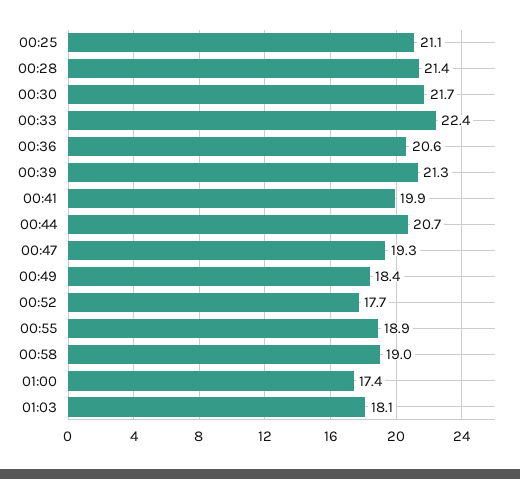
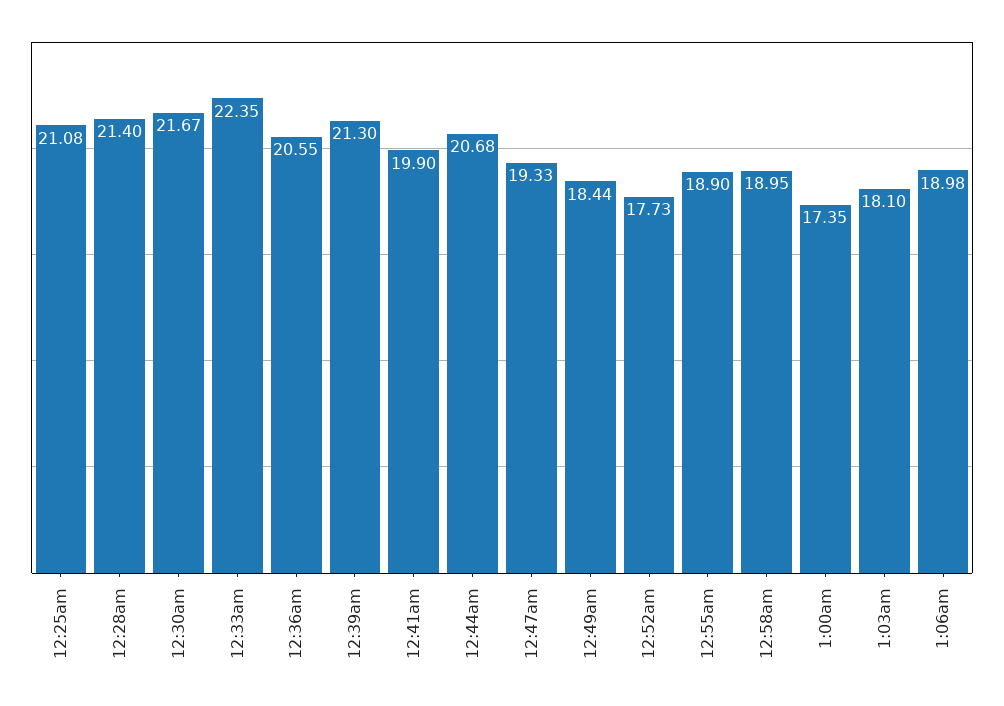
1:06am: none -> 18.98

